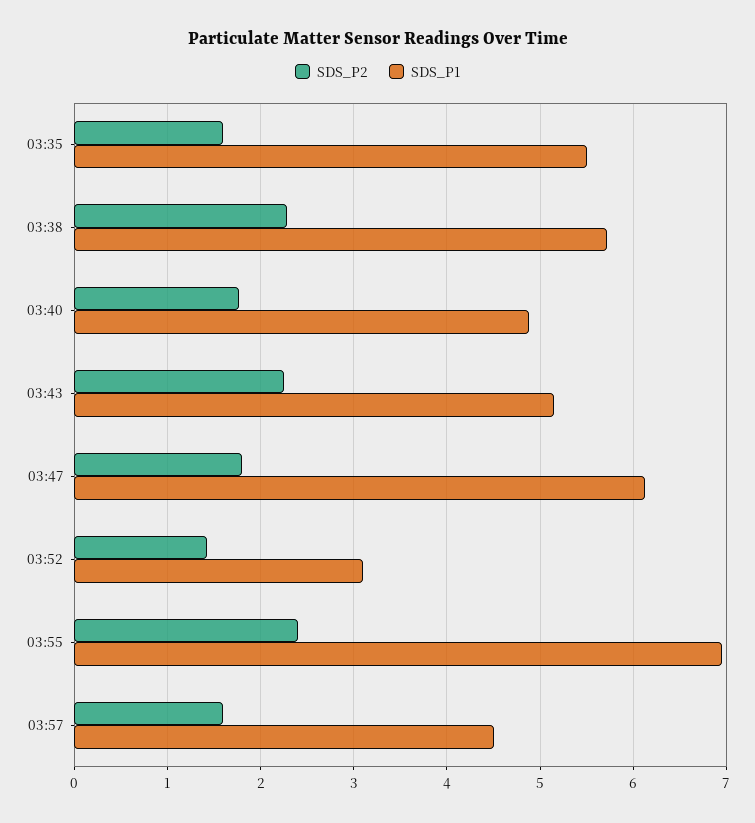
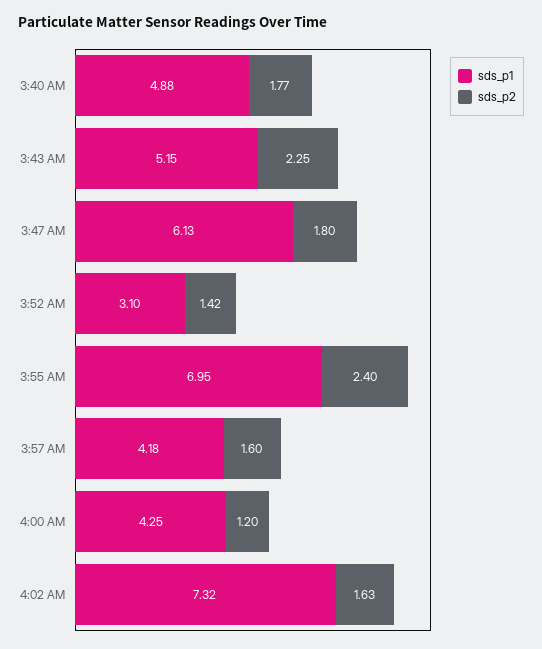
SDS_P2, 03:35: 1.6 -> none
SDS_P1, 03:35: 5.5 -> none
SDS_P2, 03:38: 2.3 -> none
SDS_P1, 03:38: 5.7 -> none
SDS_P1, 03:57: 4.5 -> 4.18
SDS_P1, 4:00 AM: none -> 4.25
SDS_P2, 4:00 AM: none -> 1.2
SDS_P1, 4:02 AM: none -> 7.32
SDS_P2, 4:02 AM: none -> 1.63

